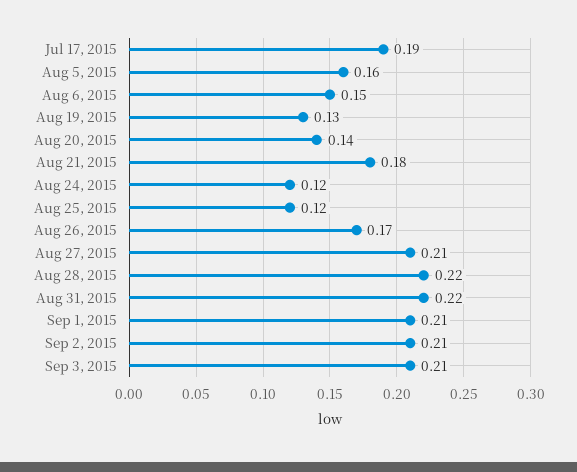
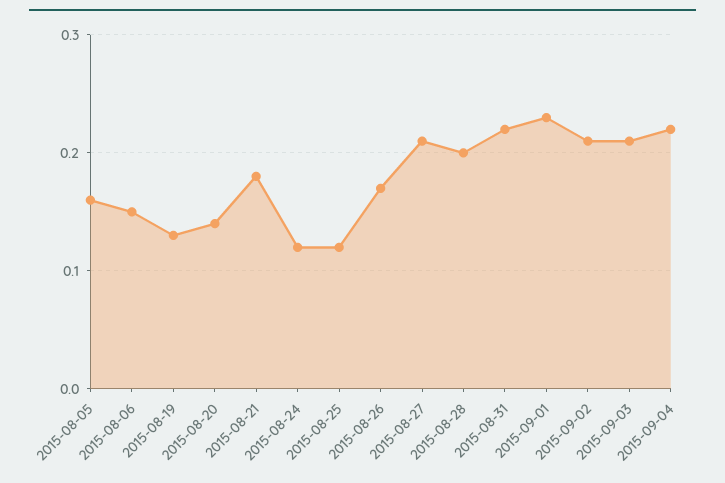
Jul 17, 2015: 0.19 -> none
Aug 28, 2015: 0.22 -> 0.2
Sep 1, 2015: 0.21 -> 0.23
2015-09-04: none -> 0.22

